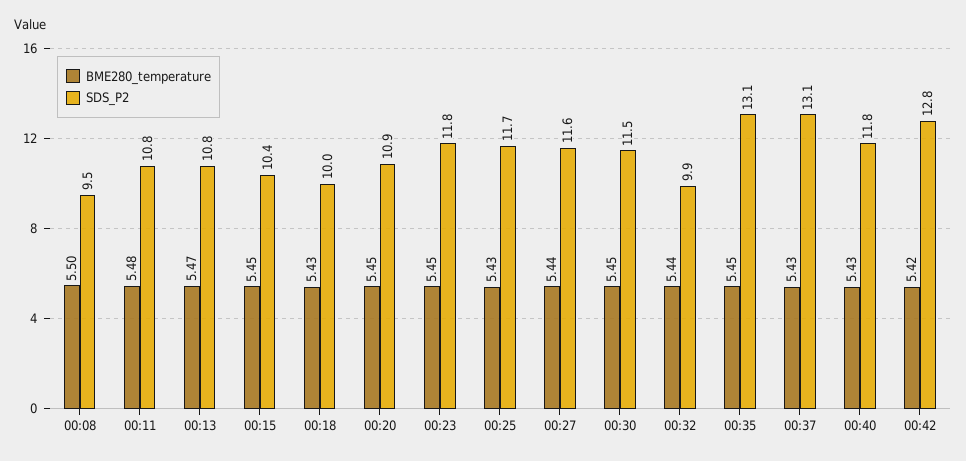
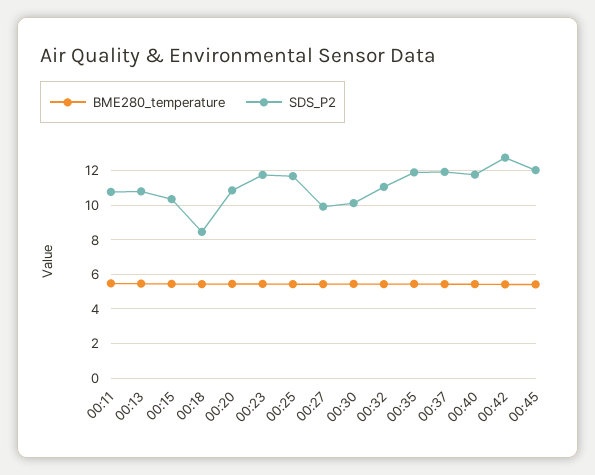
BME280_temperature, 00:08: 5.5 -> none
SDS_P2, 00:08: 9.5 -> none
SDS_P2, 00:18: 10 -> 8.5
SDS_P2, 00:27: 11.6 -> 10
SDS_P2, 00:30: 11.5 -> 10
SDS_P2, 00:32: 9.9 -> 11
SDS_P2, 00:35: 13.1 -> 12
SDS_P2, 00:37: 13.1 -> 12
BME280_temperature, 00:45: none -> 5.5
SDS_P2, 00:45: none -> 12

